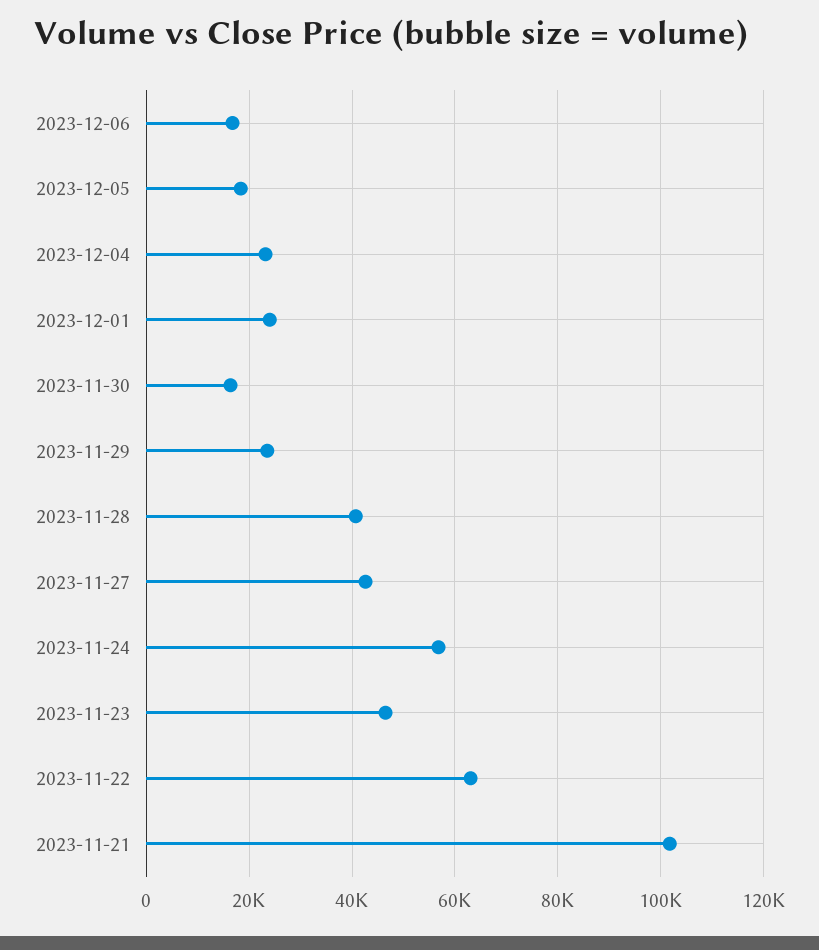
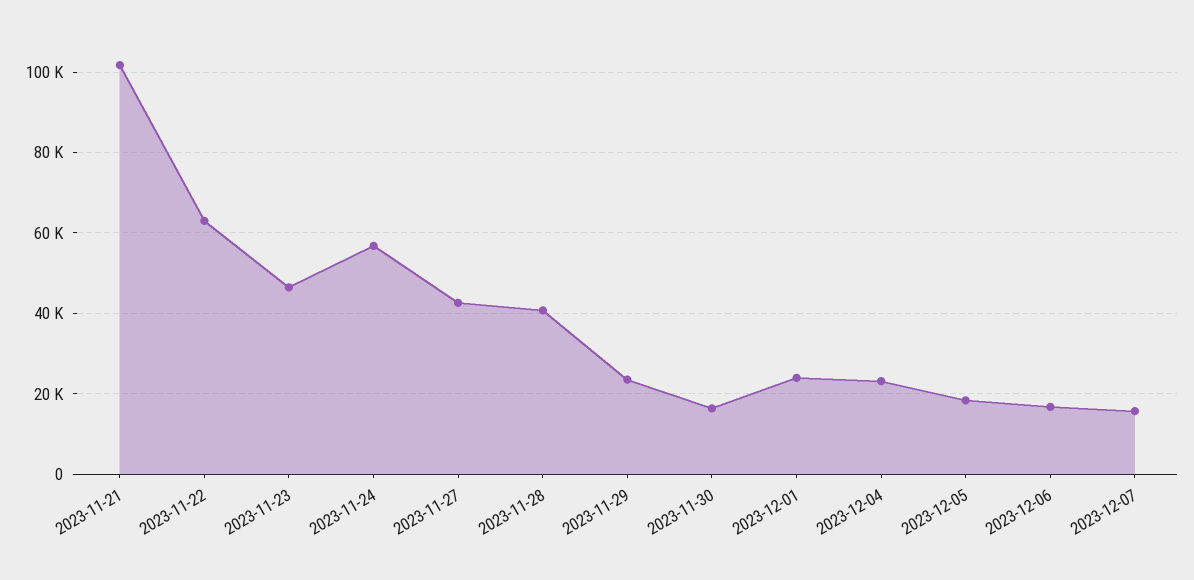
2023-12-07: none -> 16000

